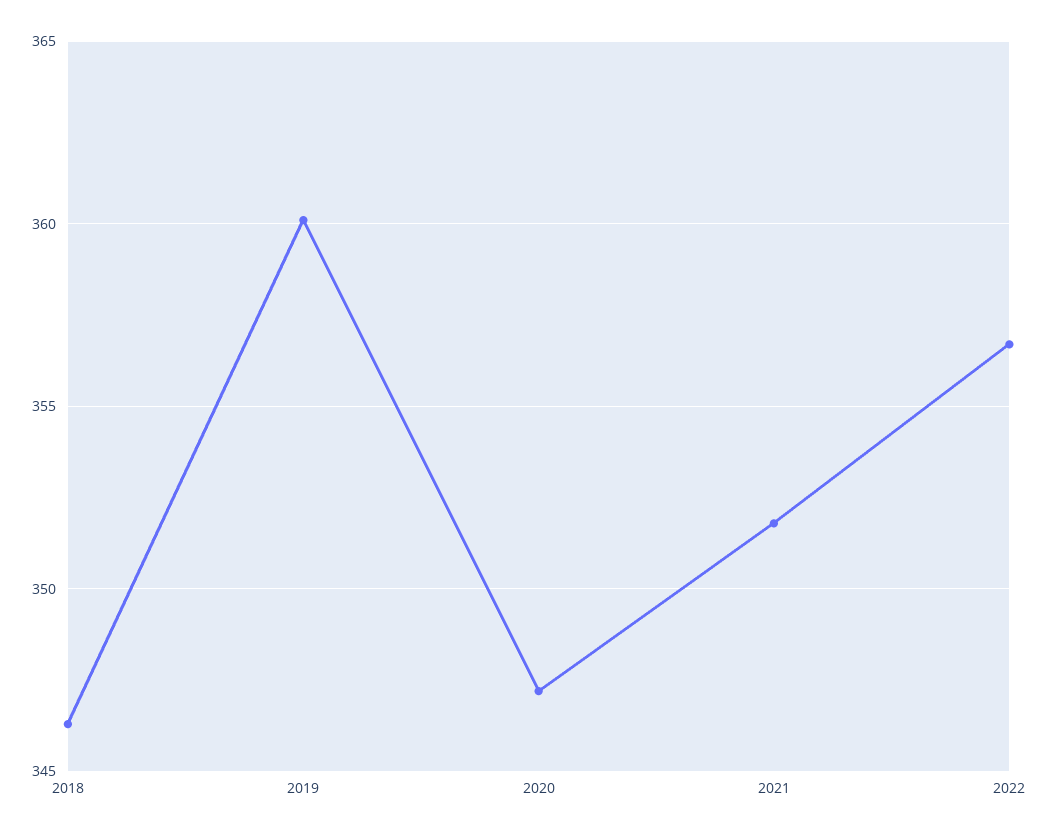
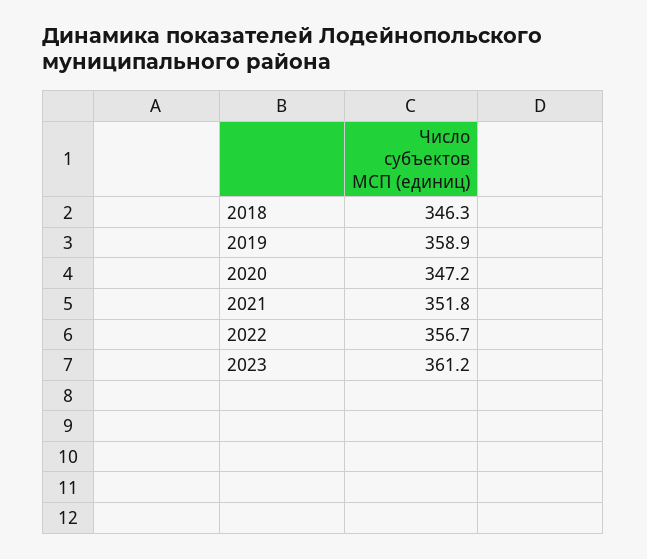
2019: 360 -> 358.9
2023: none -> 361.2

